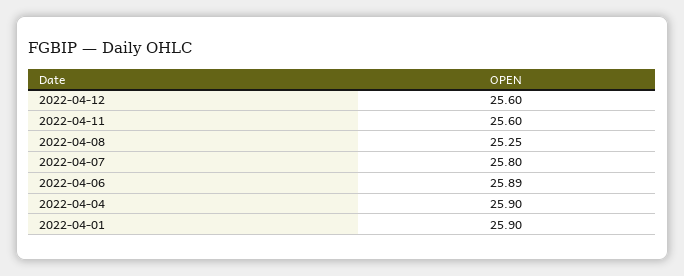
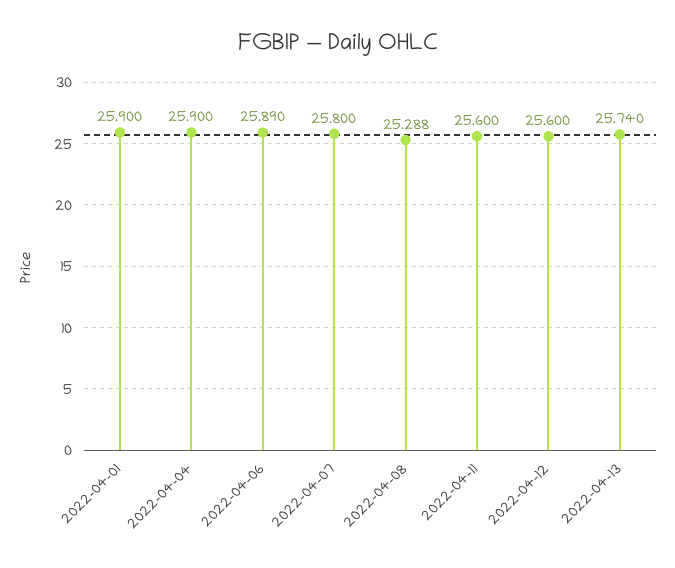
2022-04-08: 25.25 -> 25.288
2022-04-13: none -> 25.74

